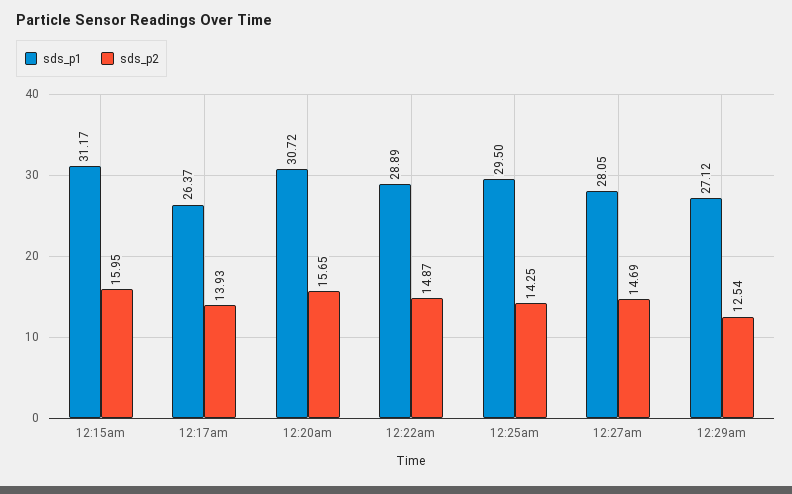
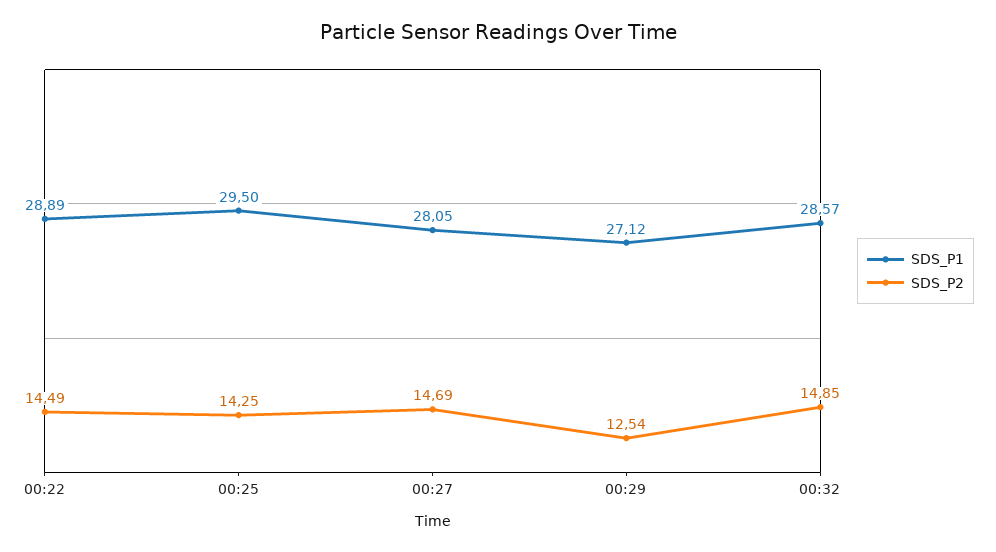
sds_p1, 12:15am: 31.17 -> none
sds_p2, 12:15am: 15.95 -> none
sds_p1, 12:17am: 26.37 -> none
sds_p2, 12:17am: 13.93 -> none
sds_p1, 12:20am: 30.72 -> none
sds_p2, 12:20am: 15.65 -> none
sds_p2, 12:22am: 14.87 -> 14.49
sds_p1, 00:32: none -> 28.57
sds_p2, 00:32: none -> 14.85

